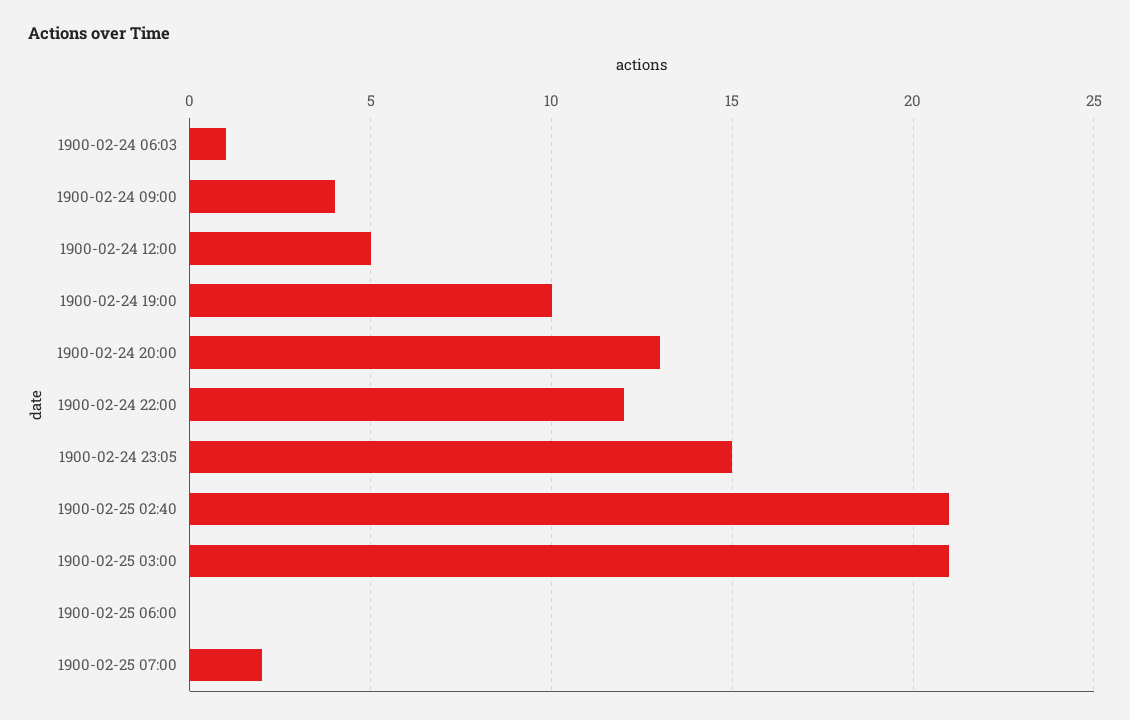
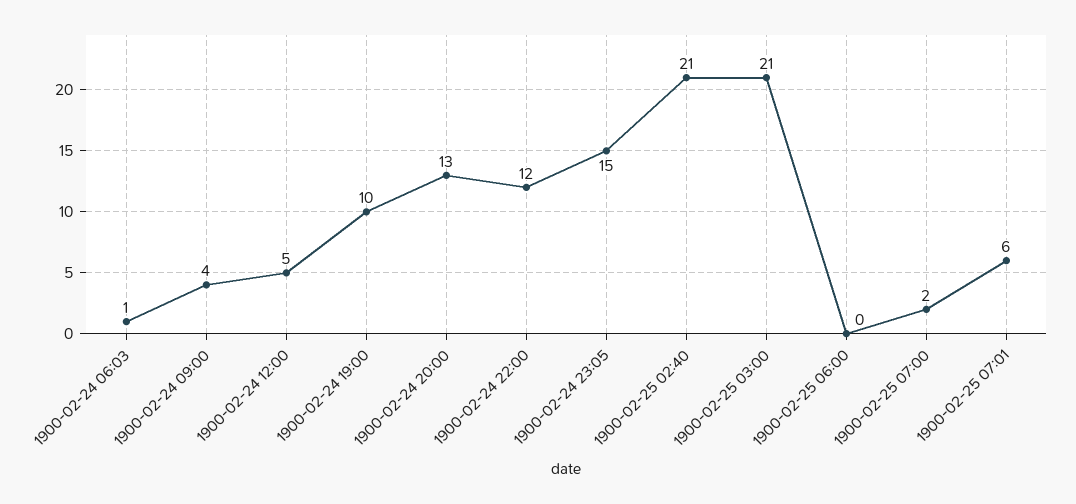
1900-02-25 07:01: none -> 6

